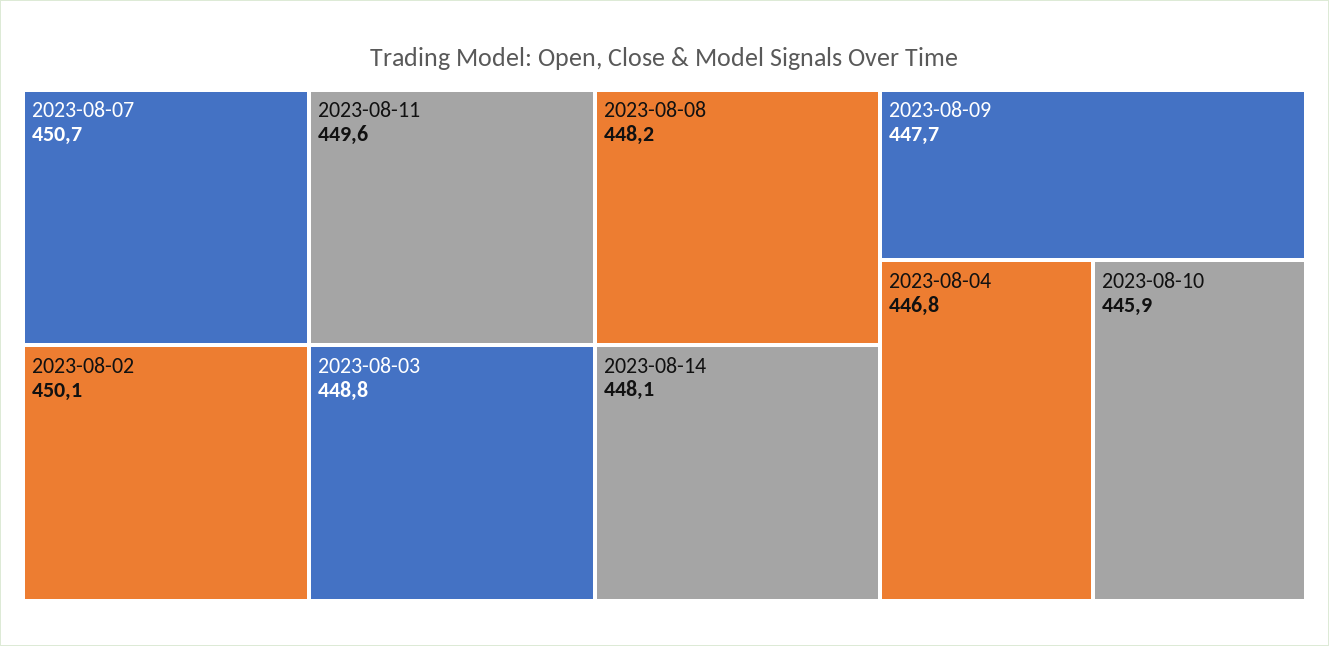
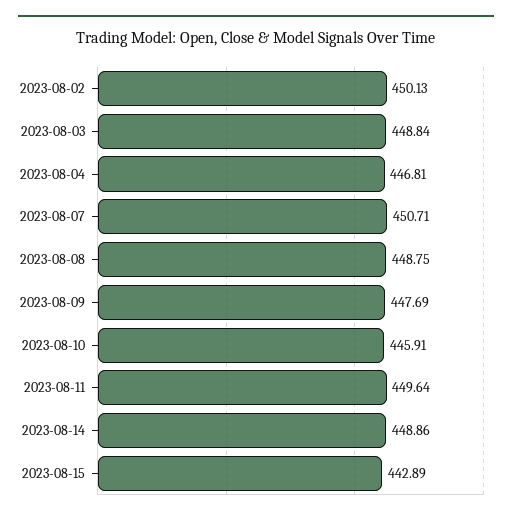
2023-08-08: 448.2 -> 448.75
2023-08-14: 448.1 -> 448.86
2023-08-15: none -> 442.89

